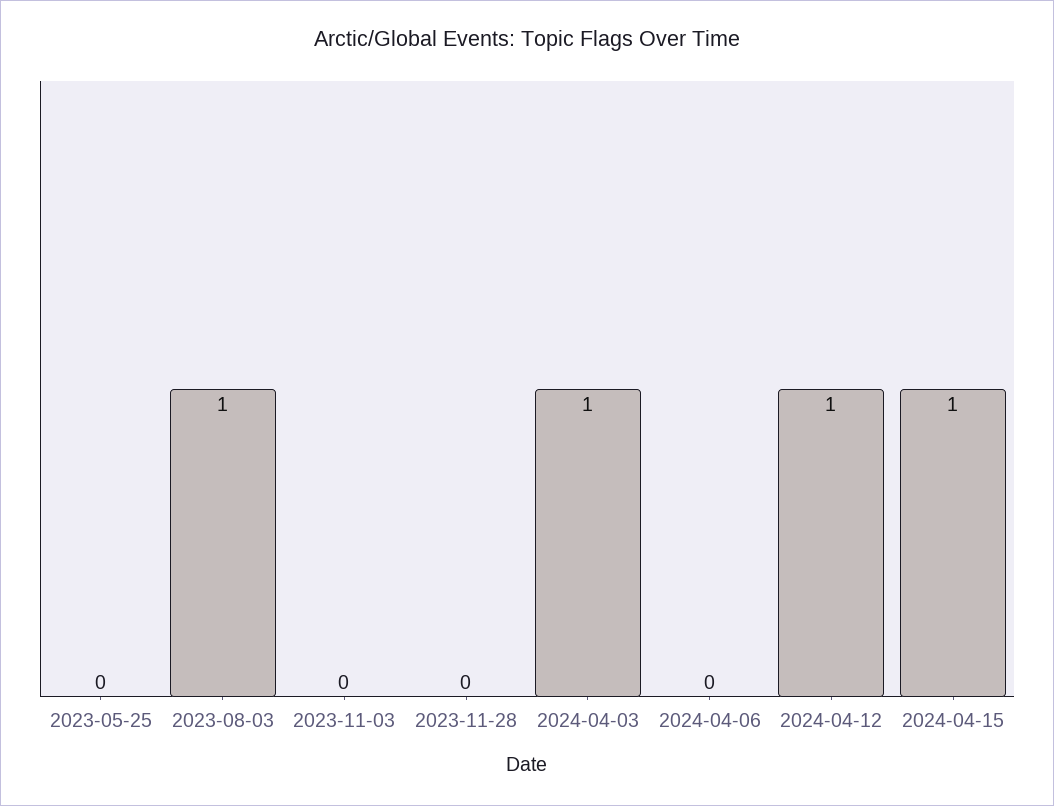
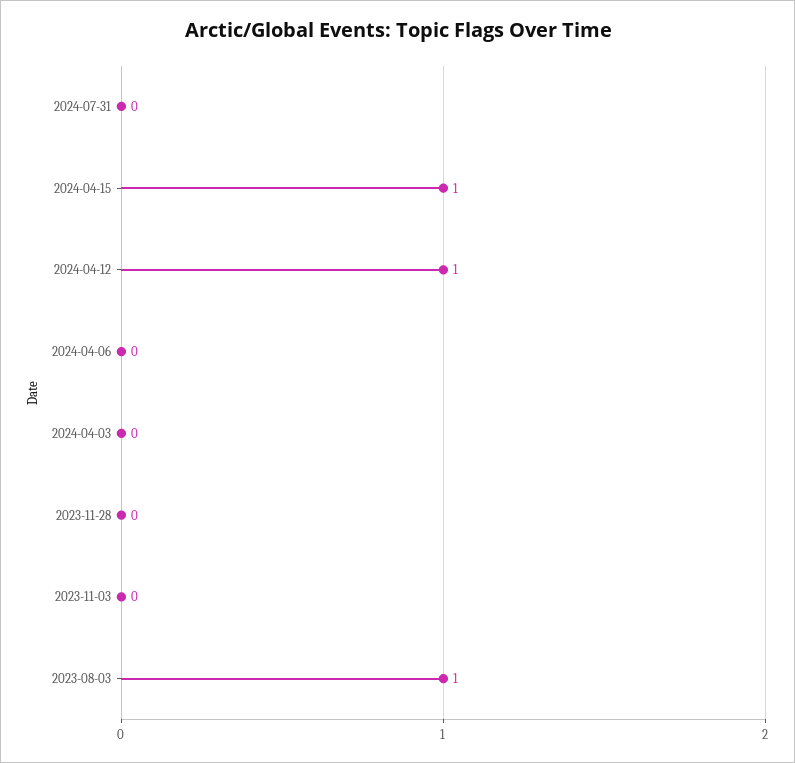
2023-05-25: 0 -> none
2024-04-03: 1 -> 0
2024-07-31: none -> 0

